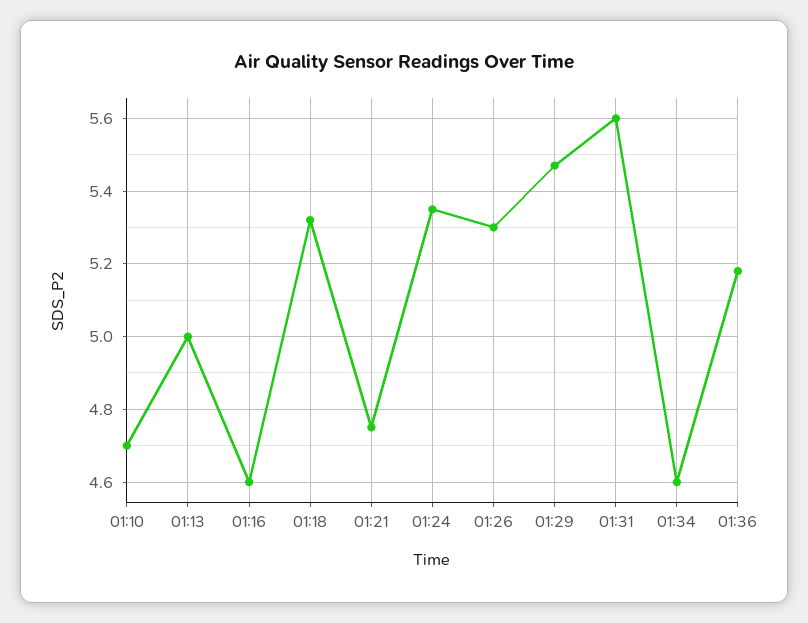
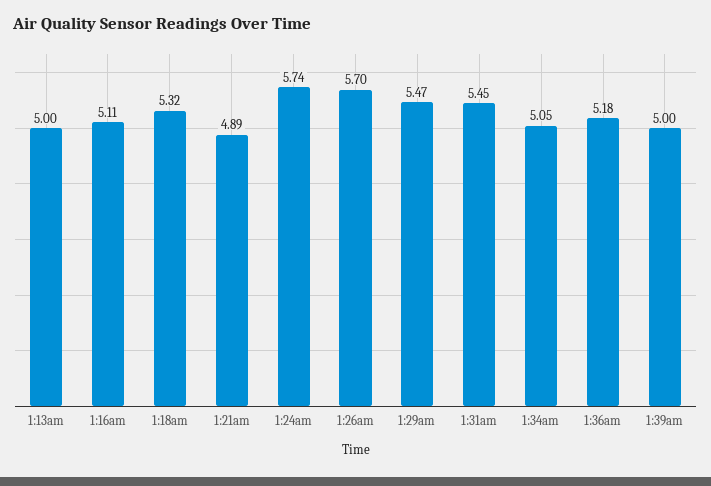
01:10: 4.7 -> none
01:16: 4.6 -> 5.11
01:21: 4.75 -> 4.89
01:24: 5.35 -> 5.74
01:26: 5.3 -> 5.7
01:31: 5.6 -> 5.45
01:34: 4.6 -> 5.05
1:39am: none -> 5

